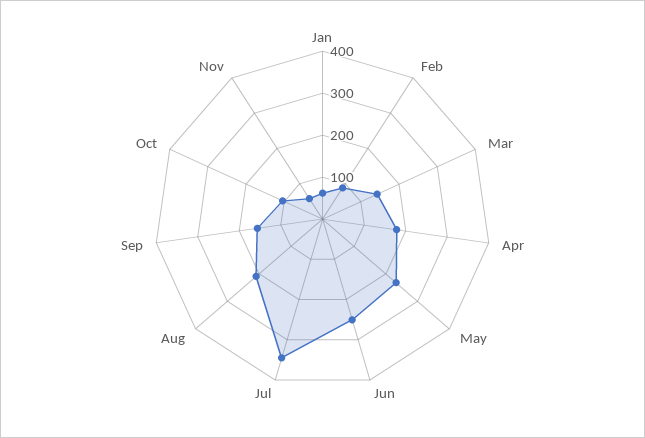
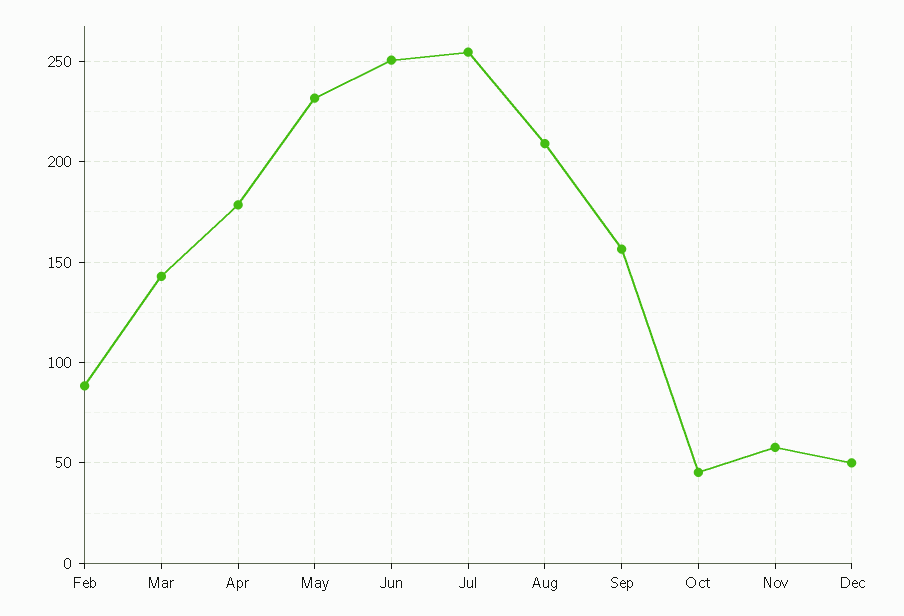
Jan: 60 -> none
Jul: 340 -> 255
Oct: 100 -> 45
Dec: none -> 50

